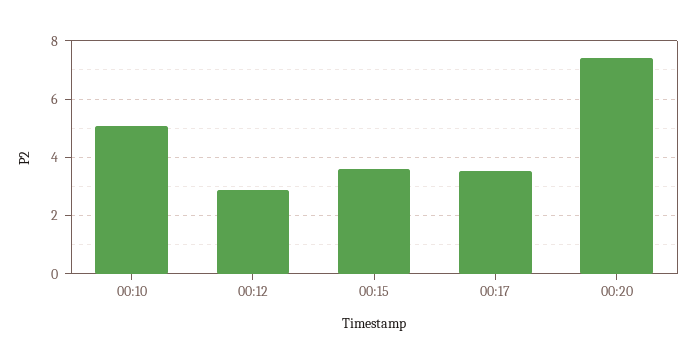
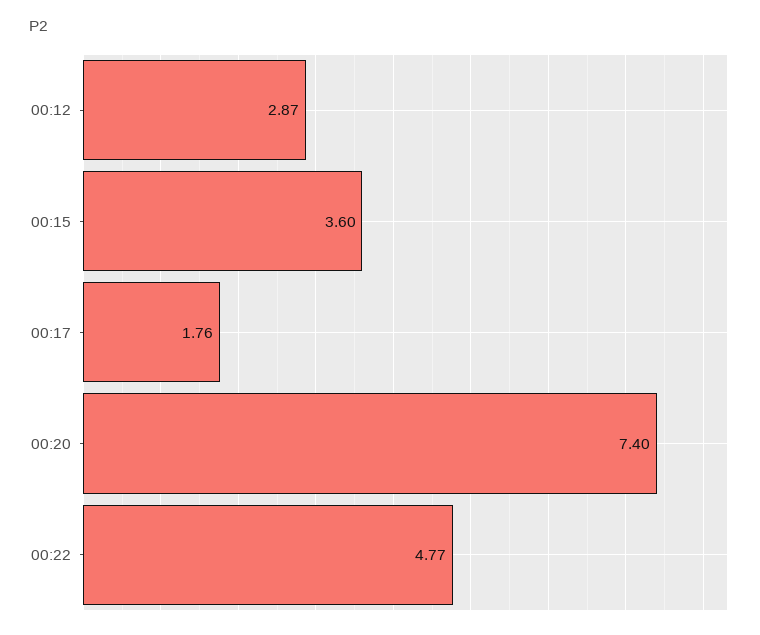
00:10: 5 -> none
00:17: 3.5 -> 1.76
00:22: none -> 4.77

